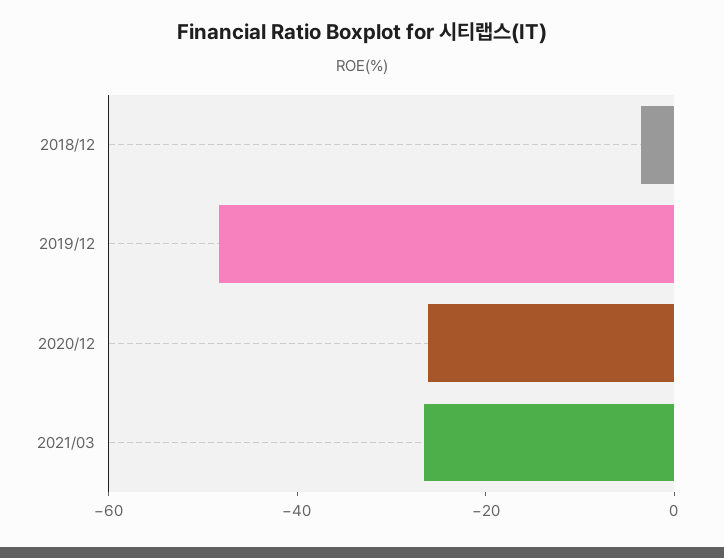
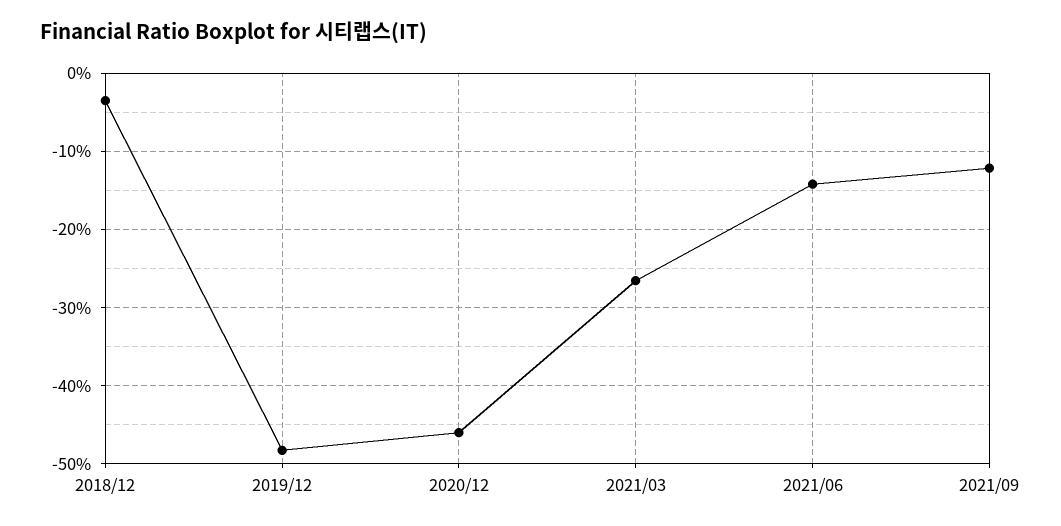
2020/12: -25 -> -46
2021/06: none -> -14
2021/09: none -> -12

